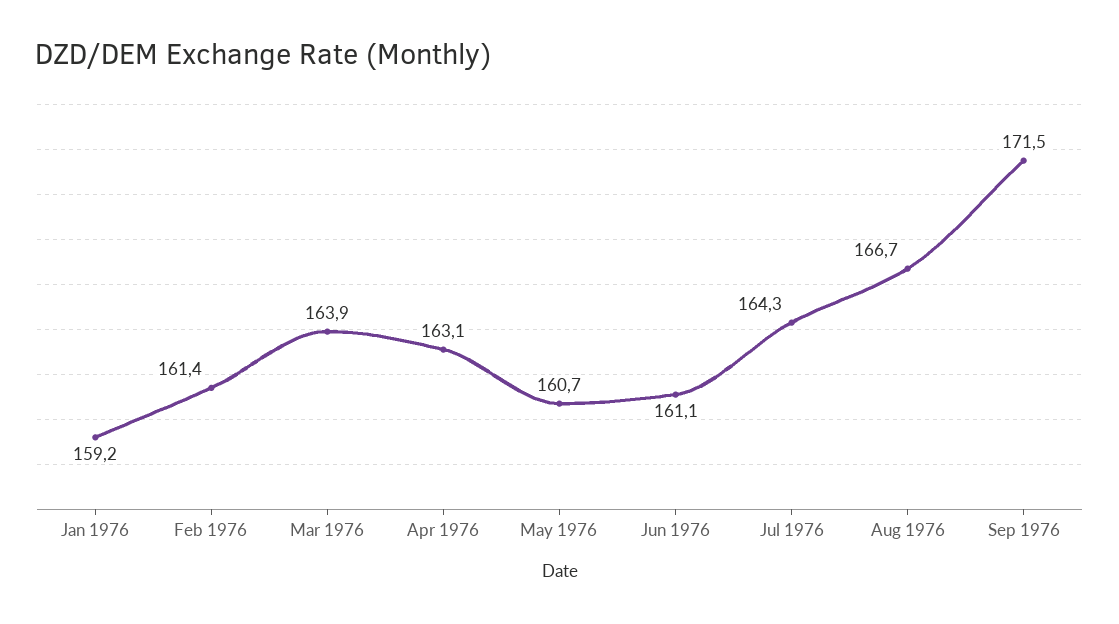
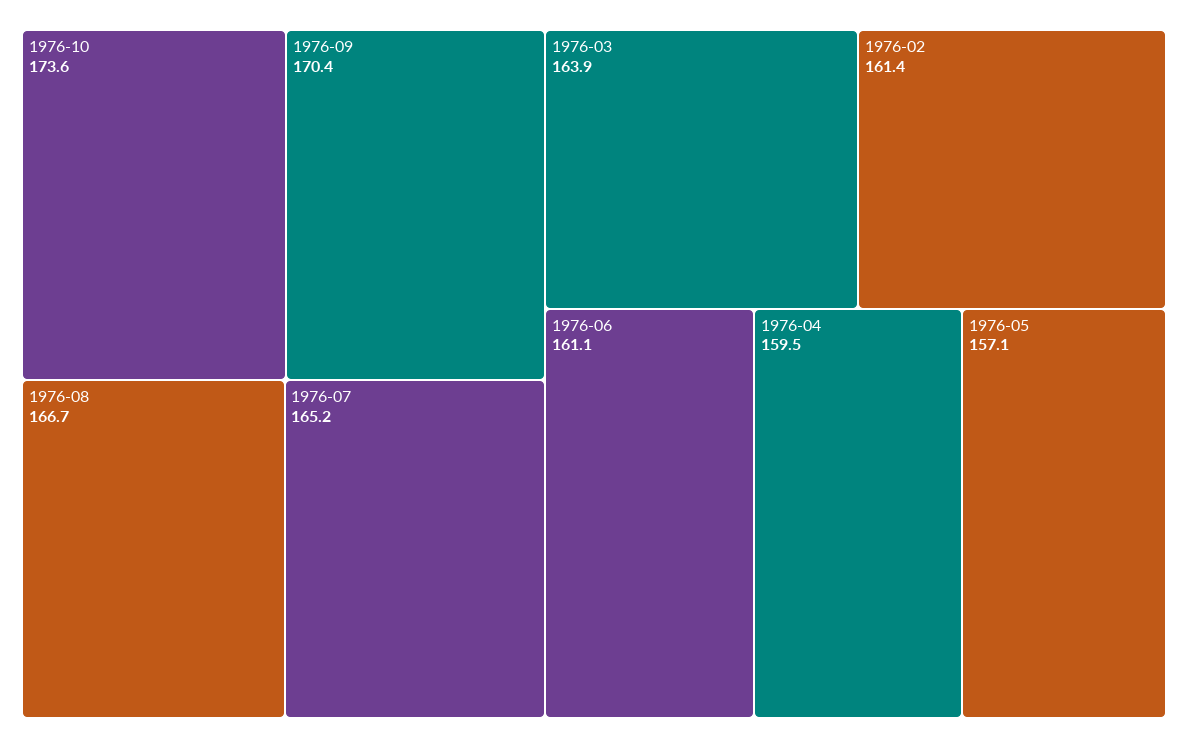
Jan 1976: 159.2 -> none
Apr 1976: 163.1 -> 159.5
May 1976: 160.7 -> 157.1
Jul 1976: 164.3 -> 165.2
Sep 1976: 171.5 -> 170.4
1976-10: none -> 173.6

